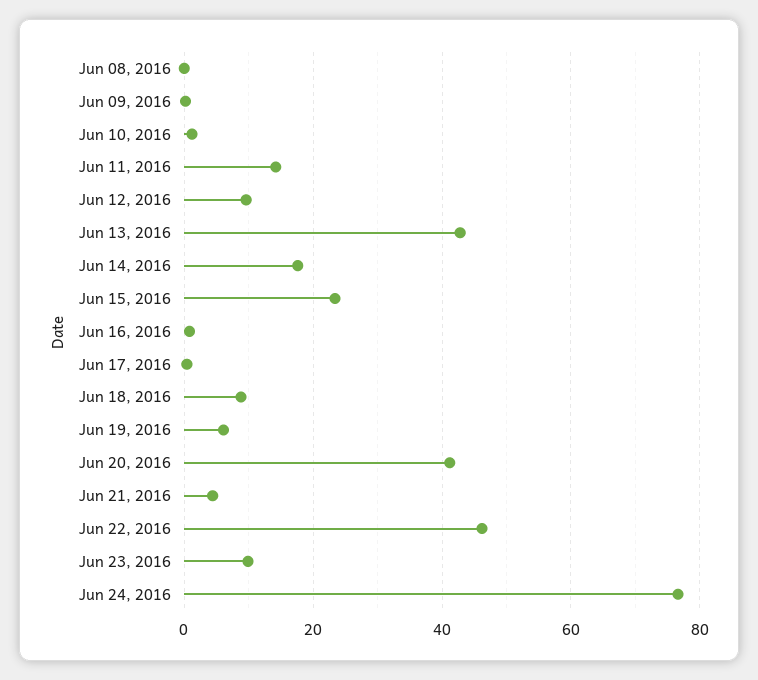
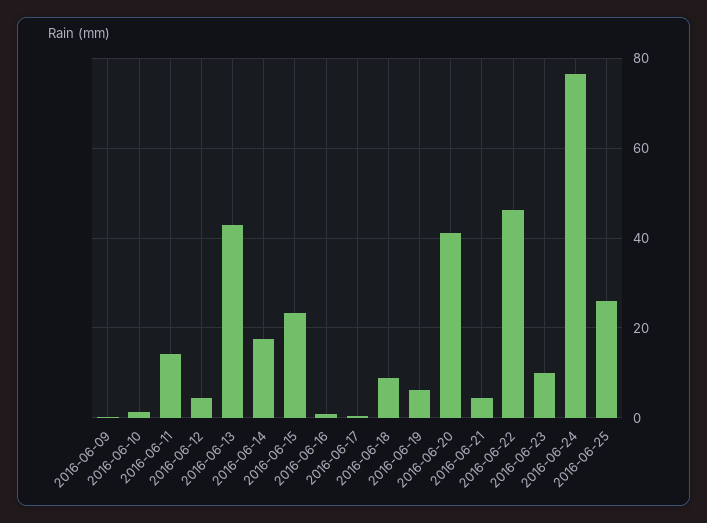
Jun 08, 2016: 0 -> none
Jun 12, 2016: 10 -> 4
2016-06-25: none -> 26

